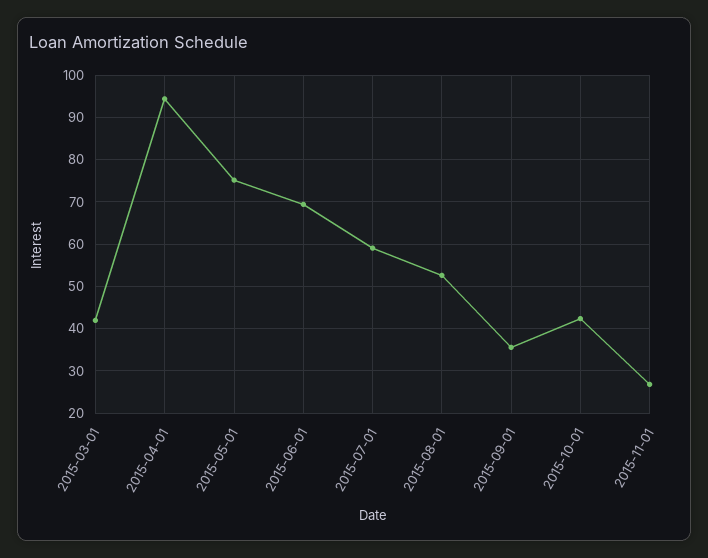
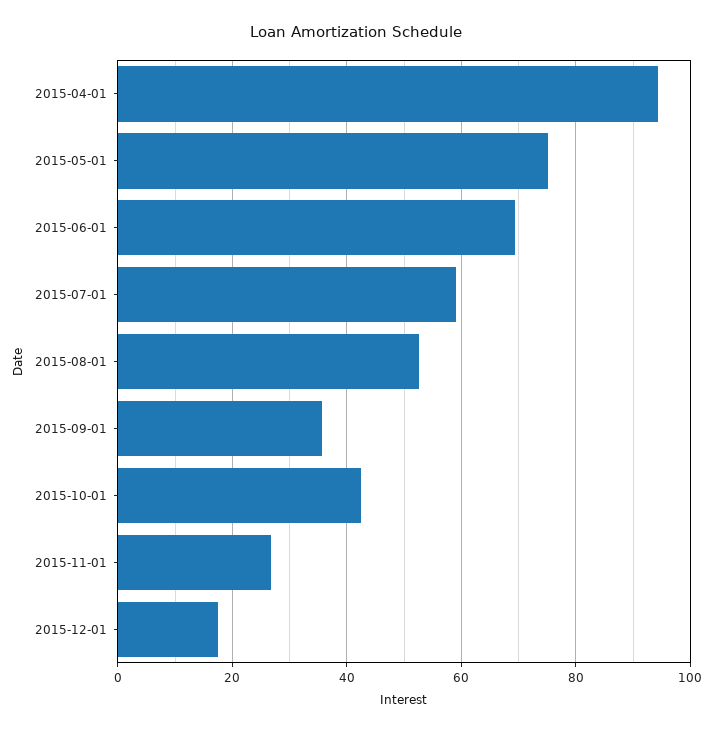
2015-03-01: 42 -> none
2015-12-01: none -> 18

